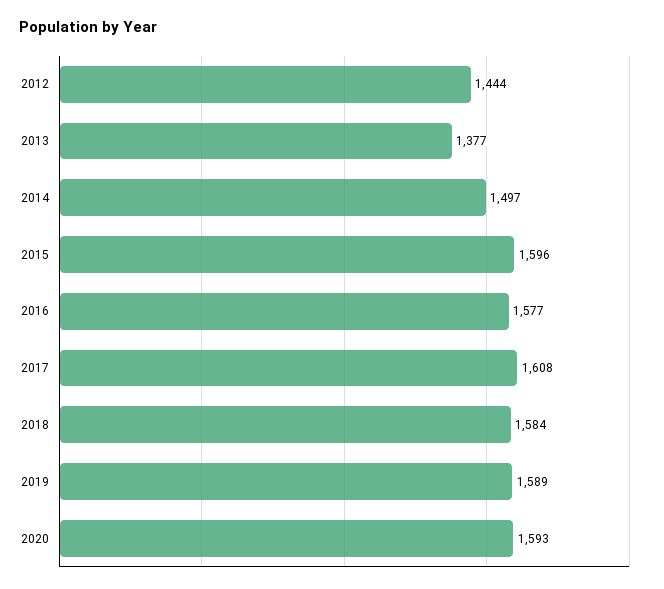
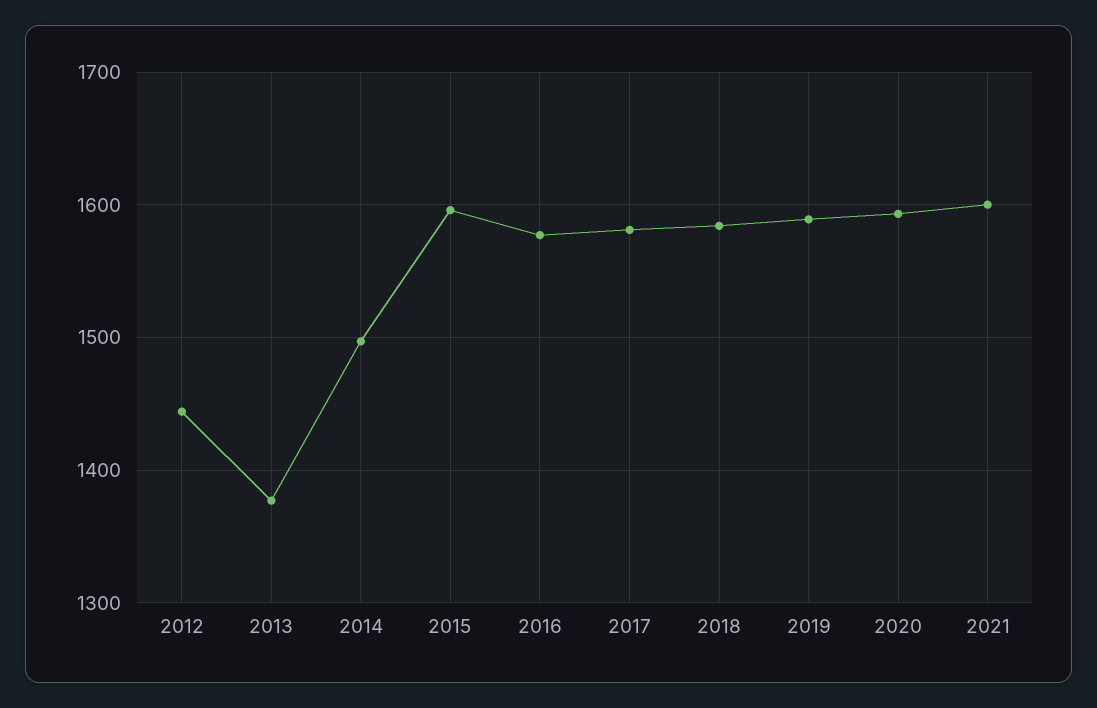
2017: 1608 -> 1580
2021: none -> 1600

